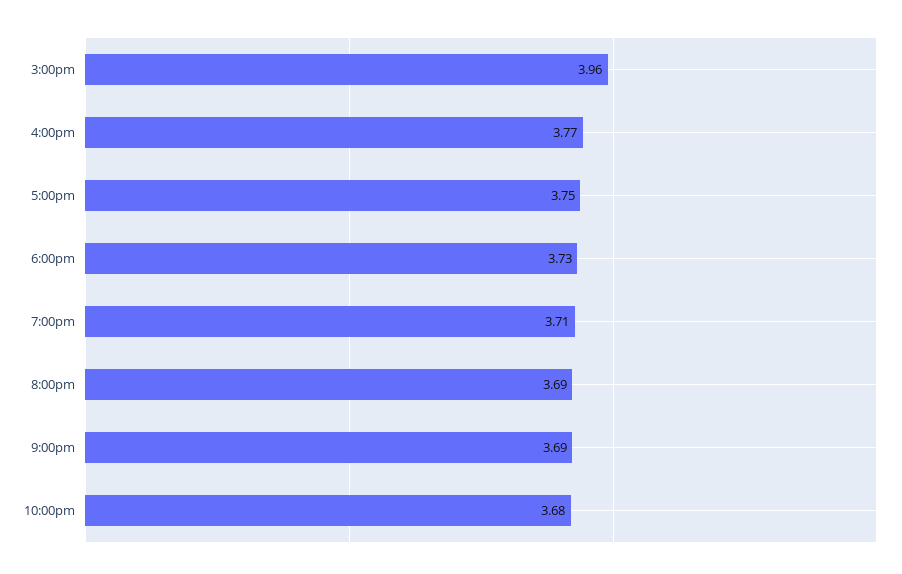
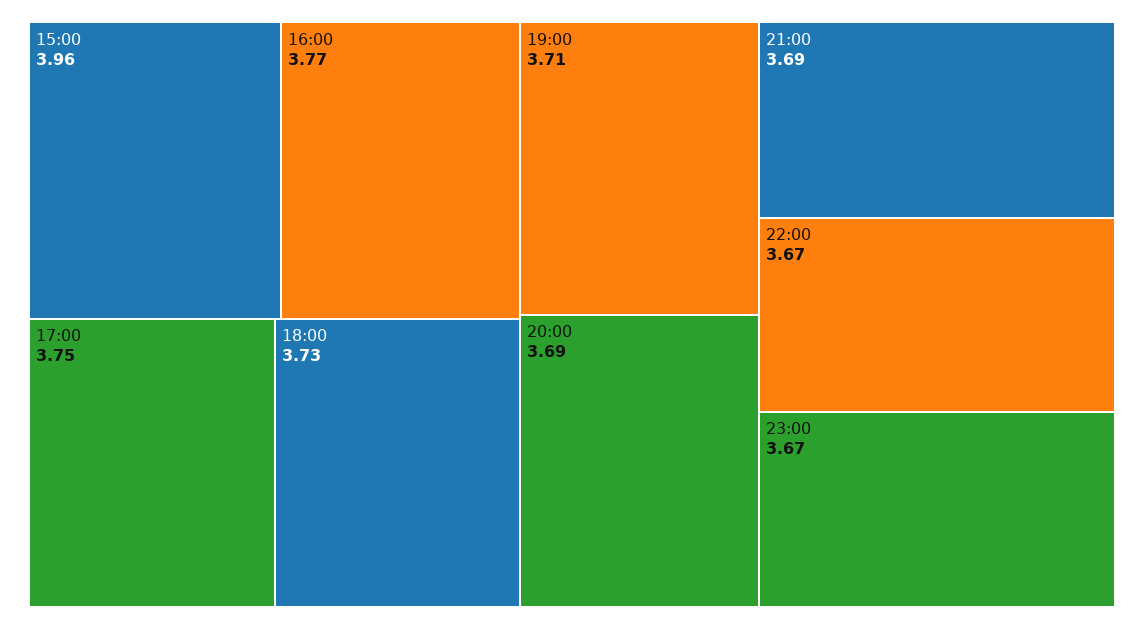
10:00pm: 3.68 -> 3.67
23:00: none -> 3.67

